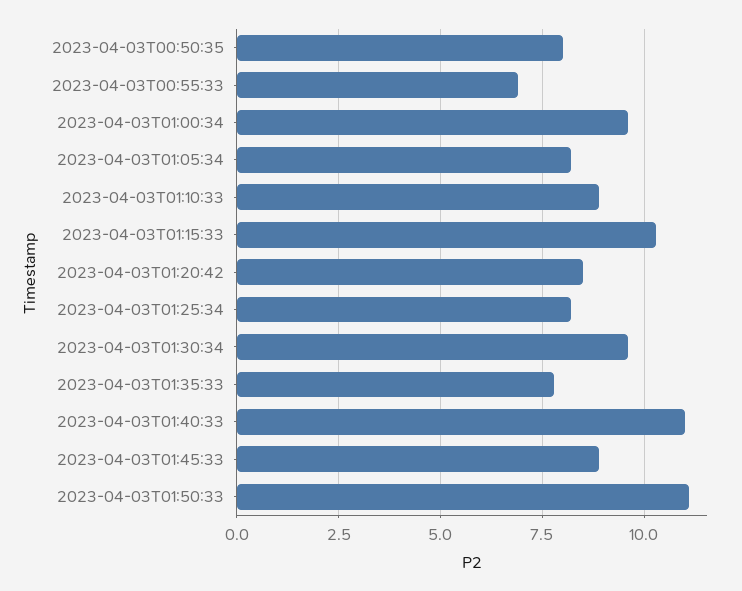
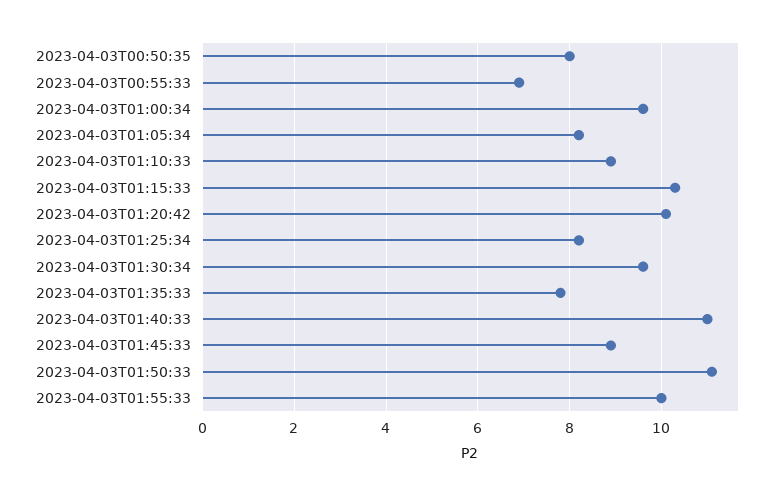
2023-04-03T01:20:42: 8.5 -> 10
2023-04-03T01:55:33: none -> 10

